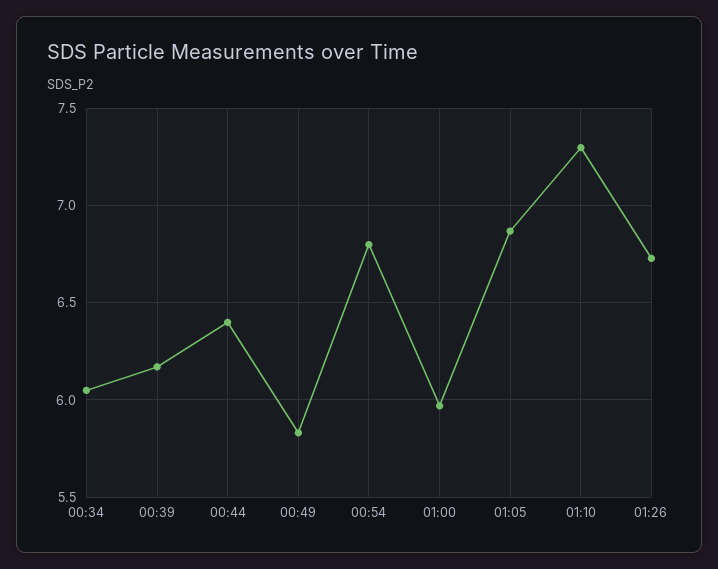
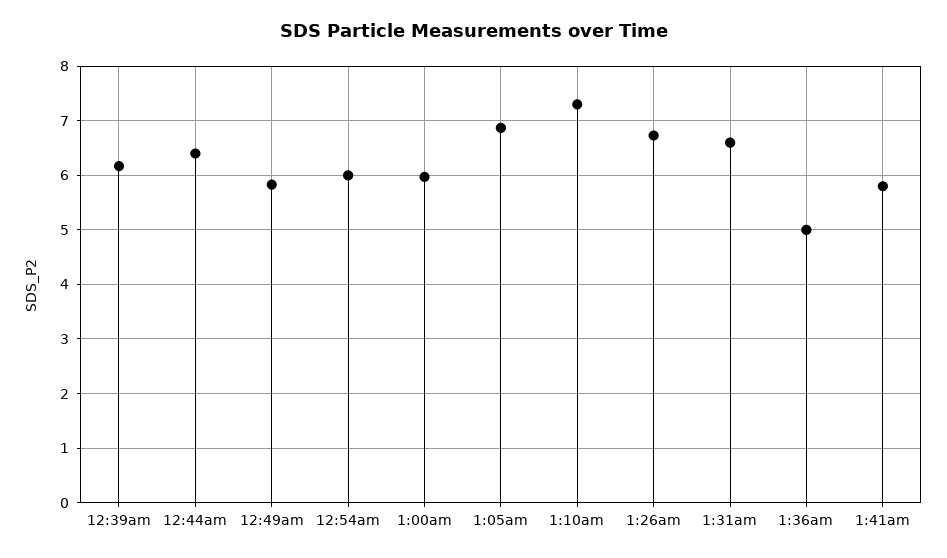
00:34: 6.05 -> none
00:54: 6.8 -> 6
1:31am: none -> 6.6
1:36am: none -> 5
1:41am: none -> 5.8

